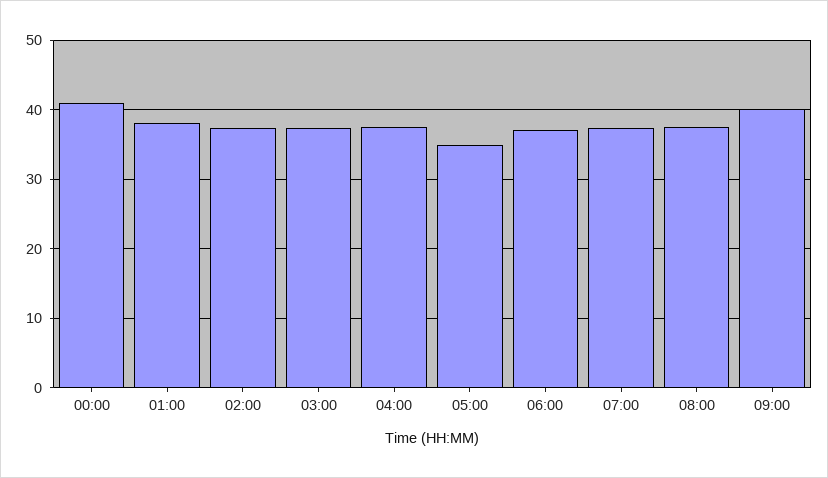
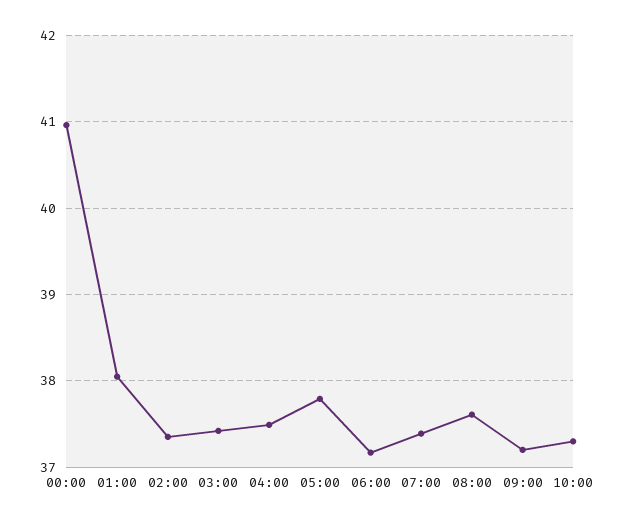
05:00: 35 -> 37.8
09:00: 40 -> 37.2
10:00: none -> 37.3

